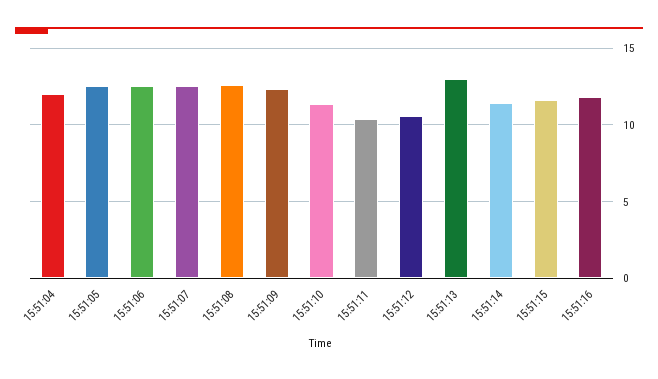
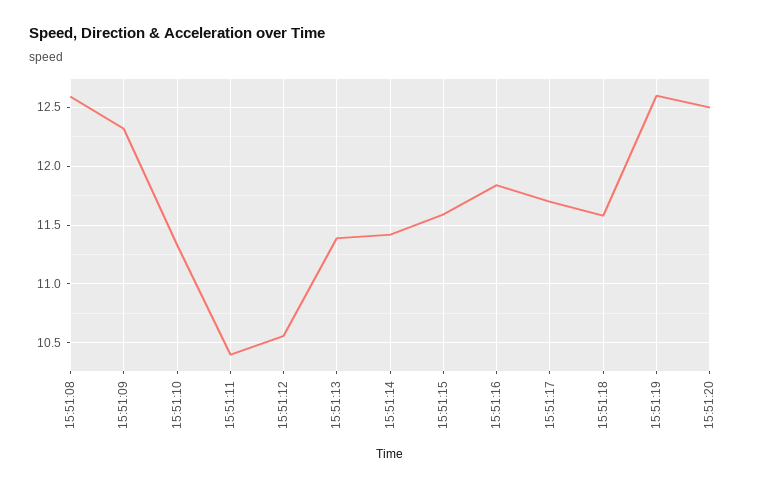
15:51:04: 12 -> none
15:51:05: 12.5 -> none
15:51:06: 12.5 -> none
15:51:07: 12.5 -> none
15:51:13: 13 -> 11.4
15:51:17: none -> 11.7
15:51:18: none -> 11.6
15:51:19: none -> 12.6
15:51:20: none -> 12.5

